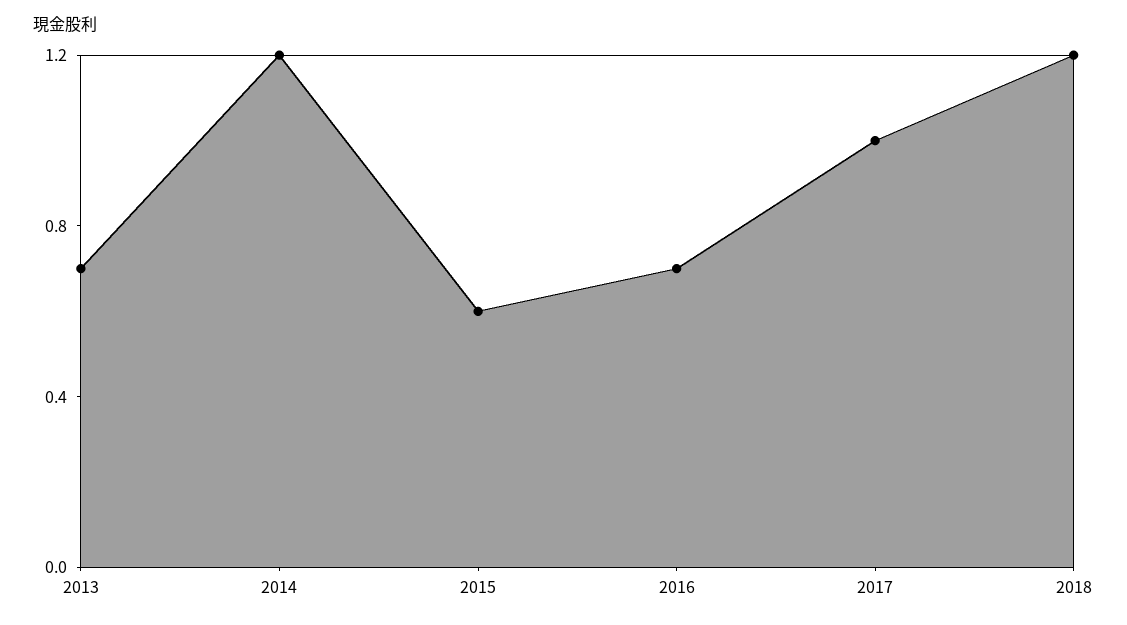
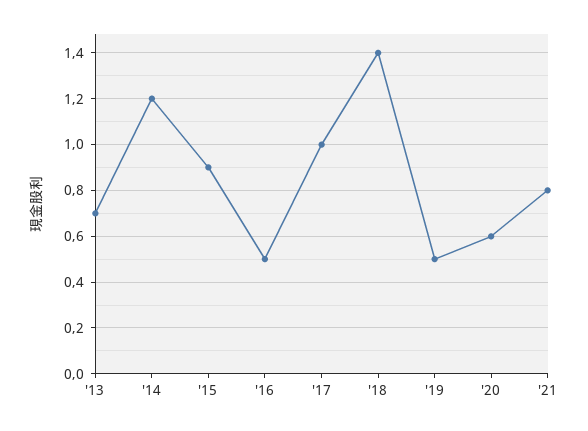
2015: 0.6 -> 0.9
2016: 0.7 -> 0.5
2018: 1.2 -> 1.4
'19: none -> 0.5
'20: none -> 0.6
'21: none -> 0.8

